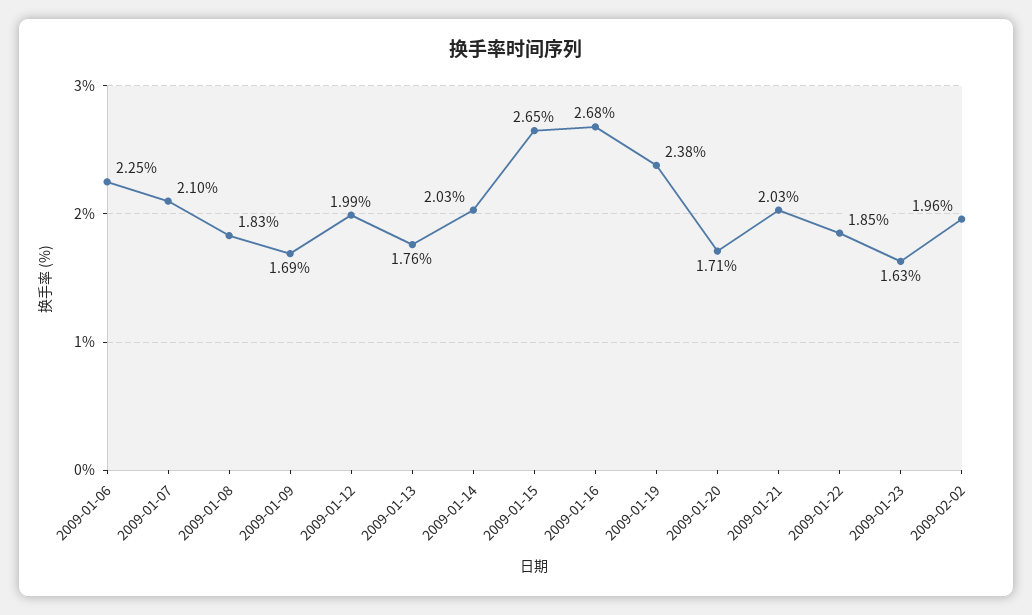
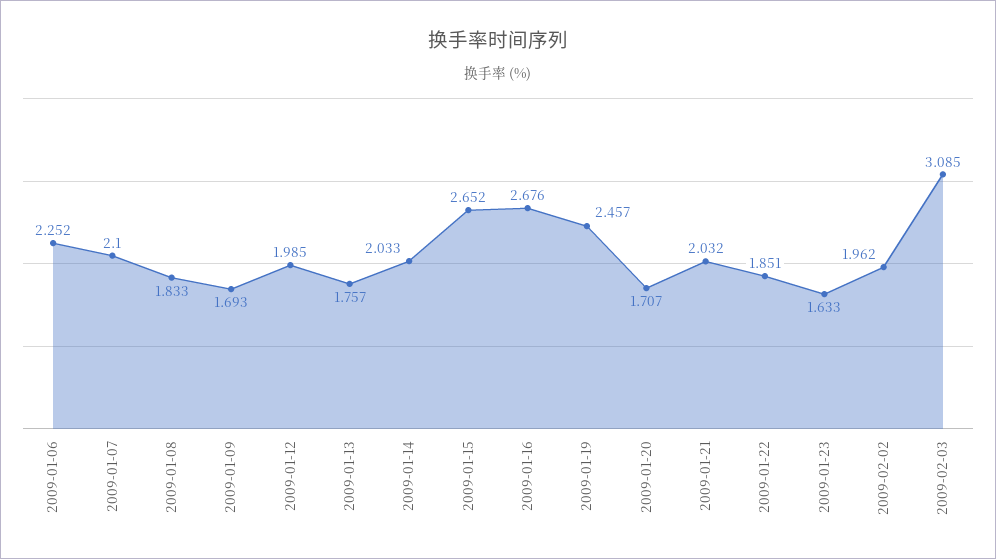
2009-01-19: 2.38 -> 2.457
2009-02-03: none -> 3.085

